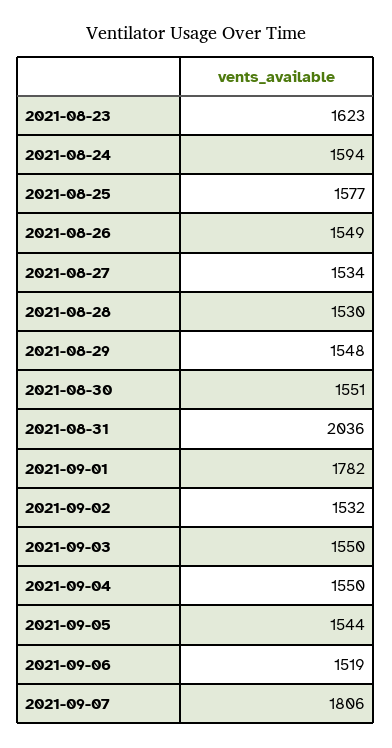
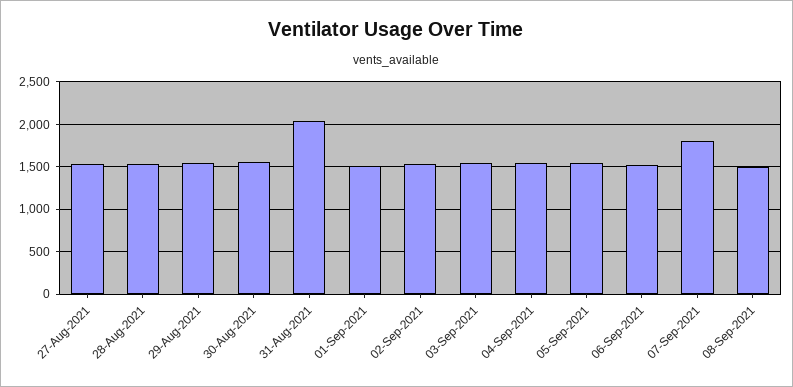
2021-08-23: 1623 -> none
2021-08-24: 1594 -> none
2021-08-25: 1577 -> none
2021-08-26: 1549 -> none
2021-09-01: 1782 -> 1500
08-Sep-2021: none -> 1500

